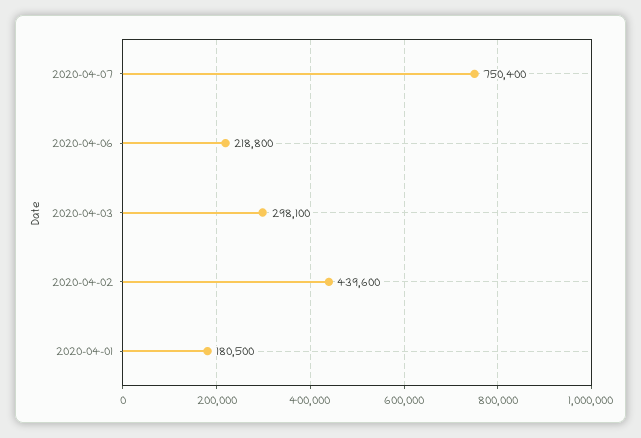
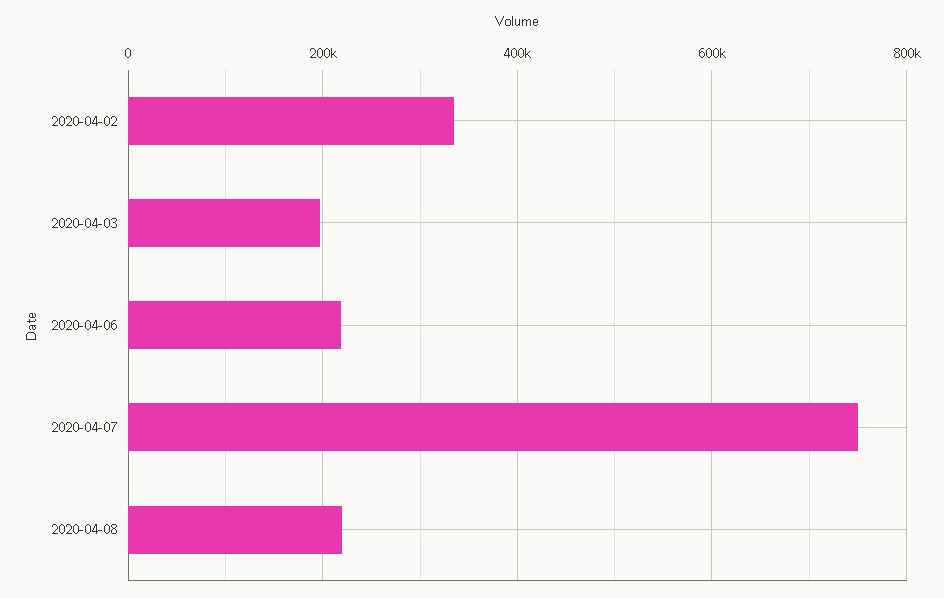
2020-04-03: 298100 -> 200000
2020-04-02: 439600 -> 340000
2020-04-01: 180500 -> none
2020-04-08: none -> 220000

